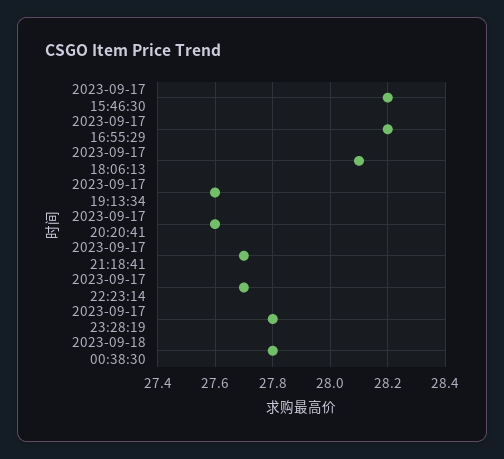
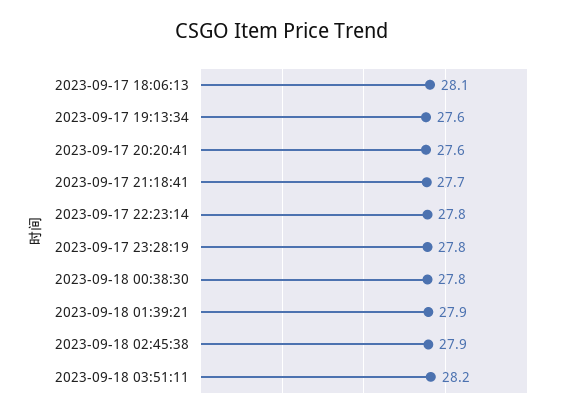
2023-09-17 15:46:30: 28.2 -> none
2023-09-17 16:55:29: 28.2 -> none
2023-09-17 22:23:14: 27.7 -> 27.8
2023-09-18 01:39:21: none -> 27.9
2023-09-18 02:45:38: none -> 27.9
2023-09-18 03:51:11: none -> 28.2

